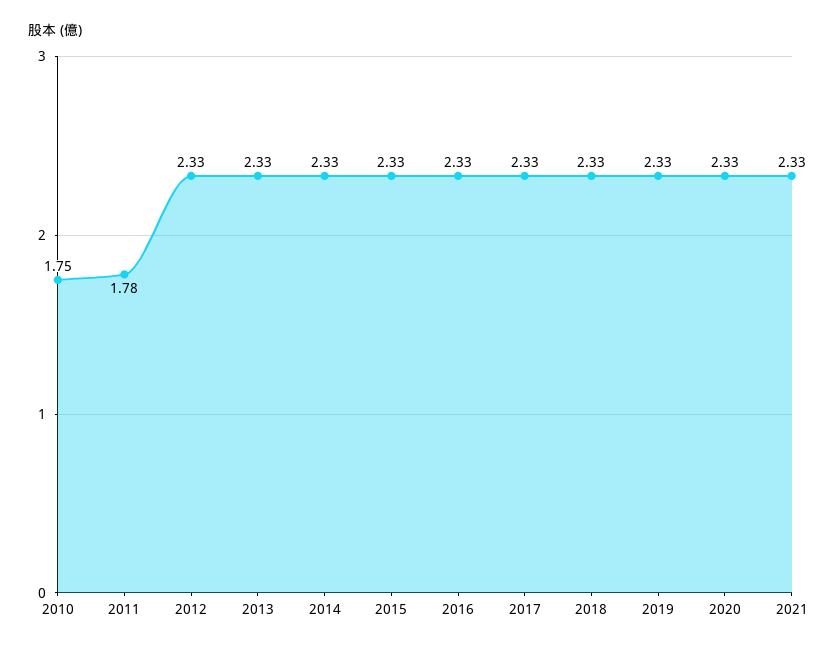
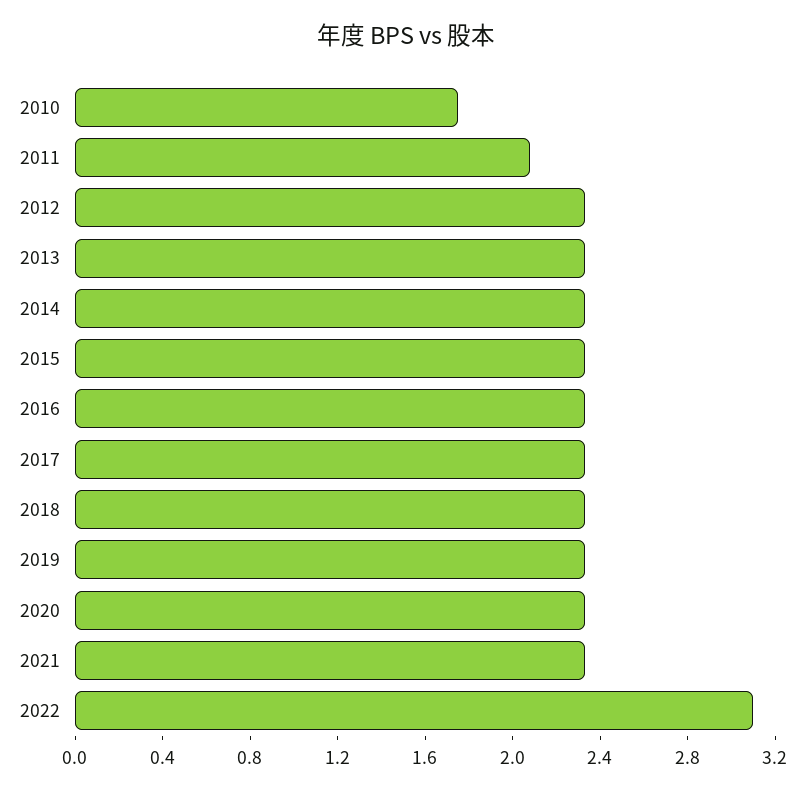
2011: 1.78 -> 2.1
2022: none -> 3.1

